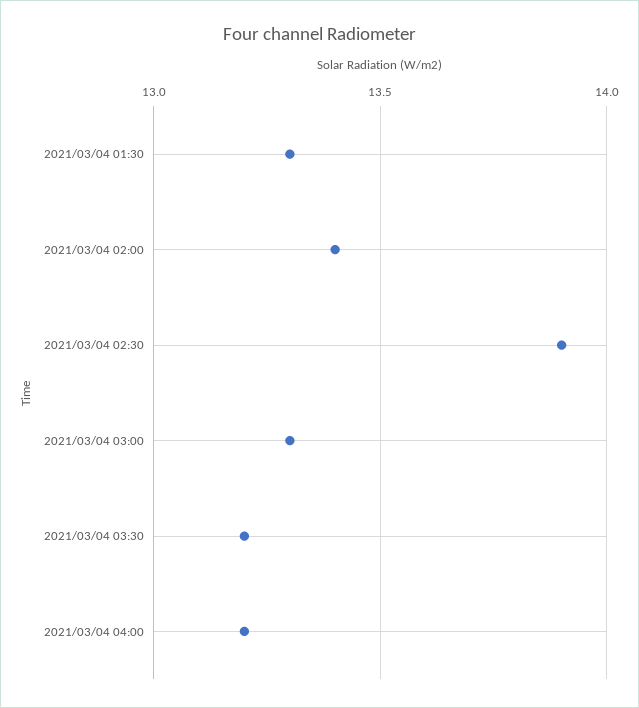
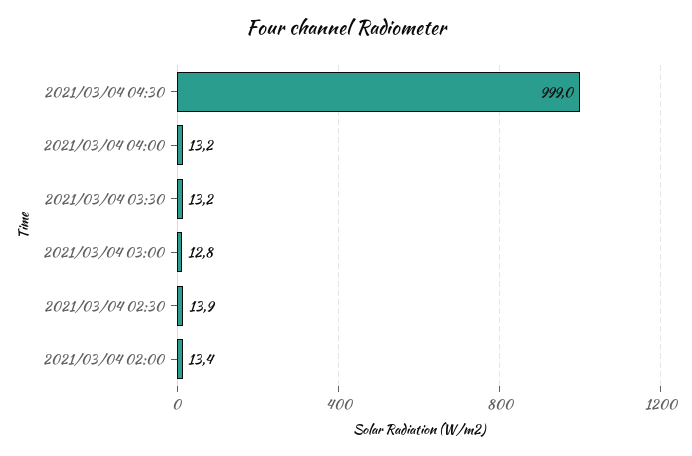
2021/03/04 01:30: 13.3 -> none
2021/03/04 03:00: 13.3 -> 12.8
2021/03/04 04:30: none -> 999

